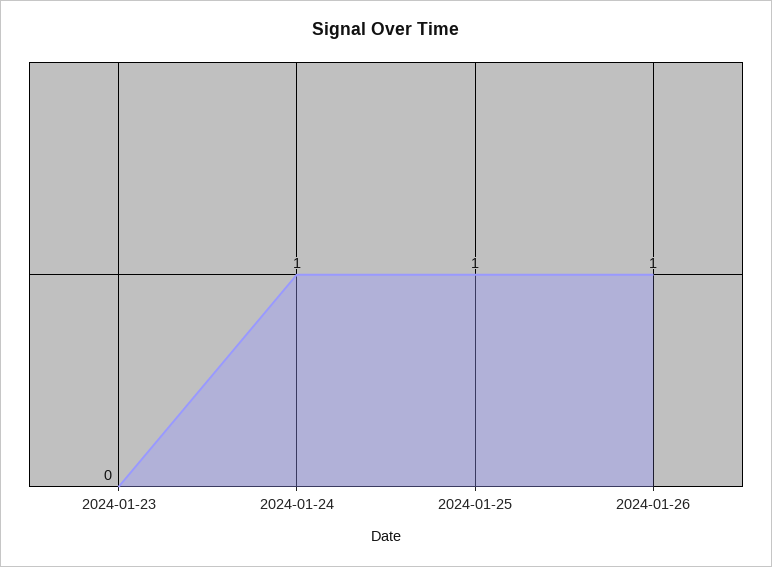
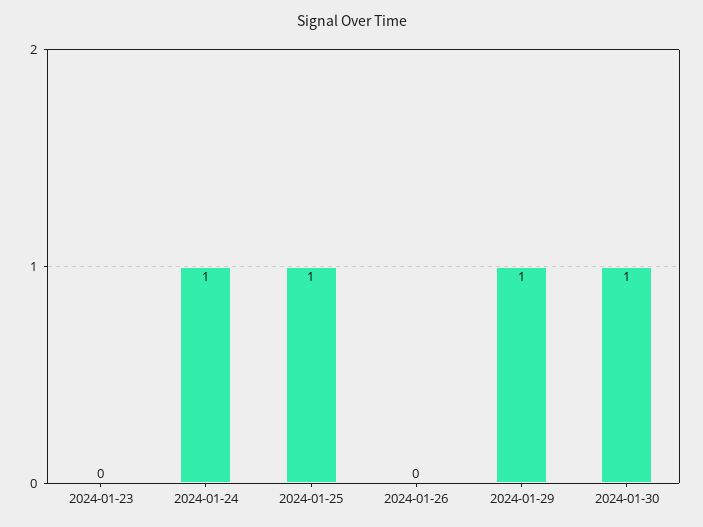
2024-01-26: 1 -> 0
2024-01-29: none -> 1
2024-01-30: none -> 1

